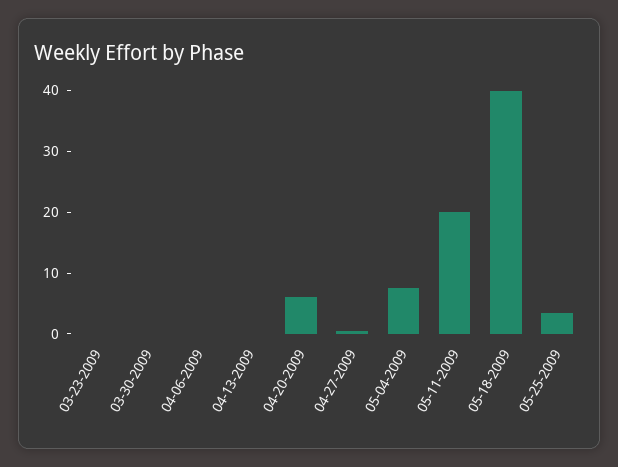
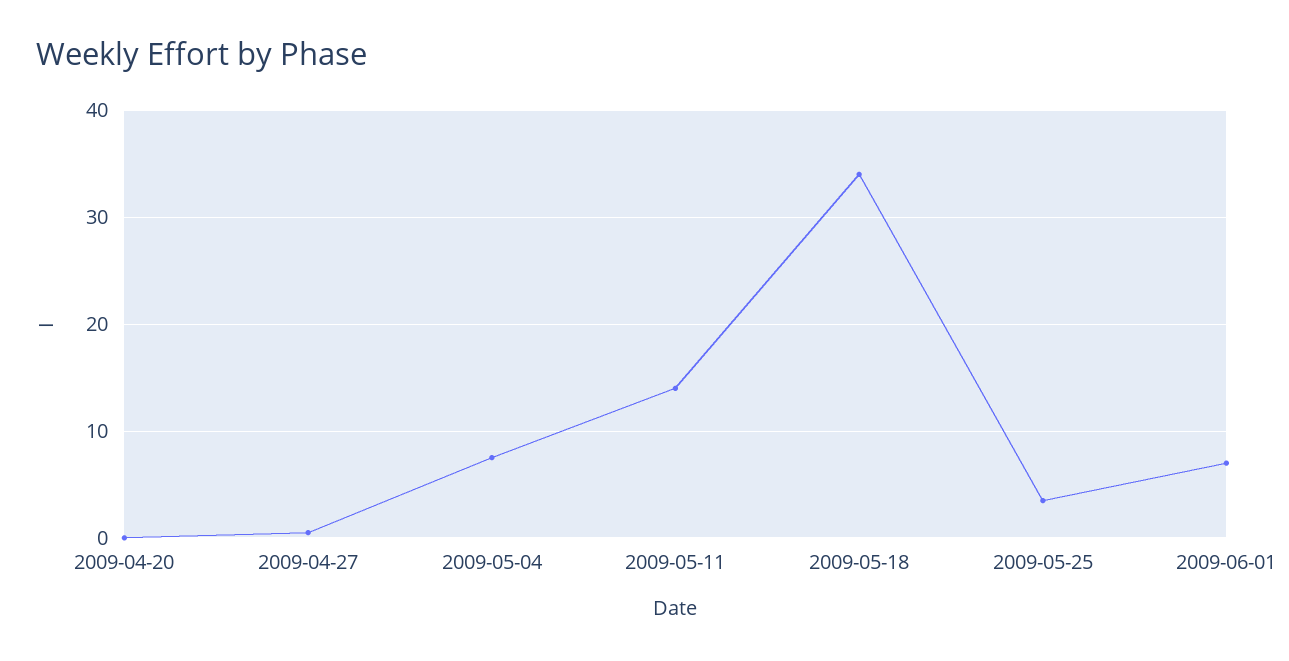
03-23-2009: 0 -> none
03-30-2009: 0 -> none
04-06-2009: 0 -> none
04-13-2009: 0 -> none
04-20-2009: 6 -> 0
05-11-2009: 20 -> 14
05-18-2009: 40 -> 34
2009-06-01: none -> 7

